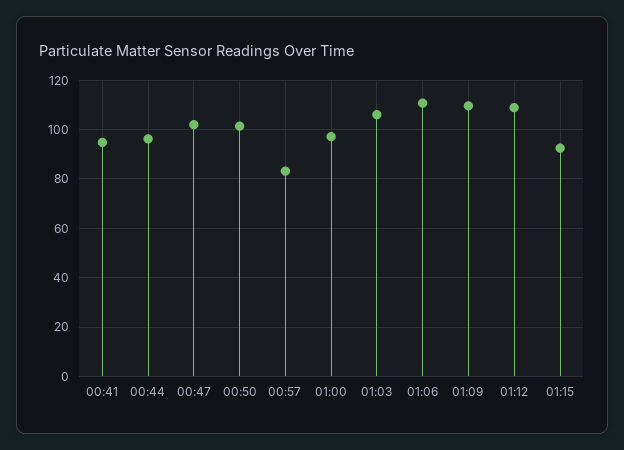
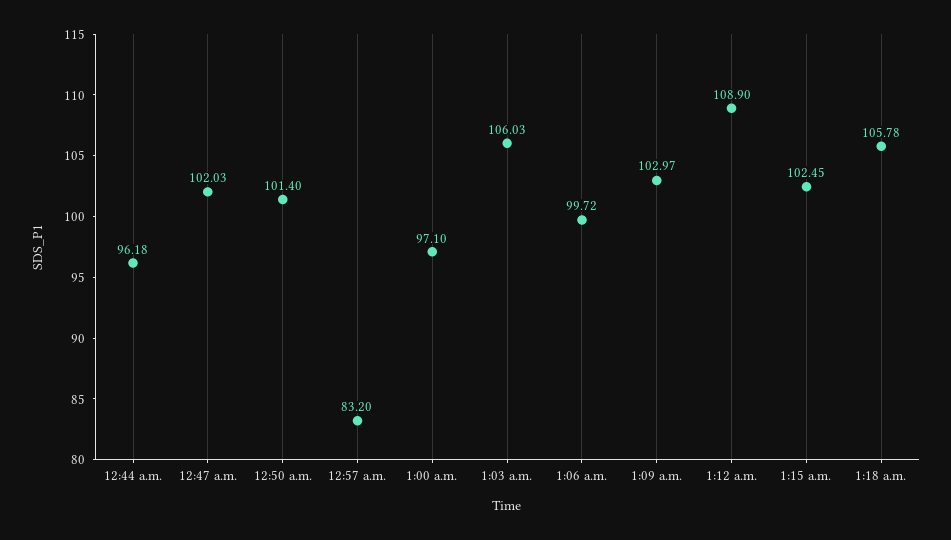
00:41: 95 -> none
01:06: 110 -> 99.72
01:09: 110 -> 102.97
01:15: 92.5 -> 102.45
1:18 a.m.: none -> 105.78

